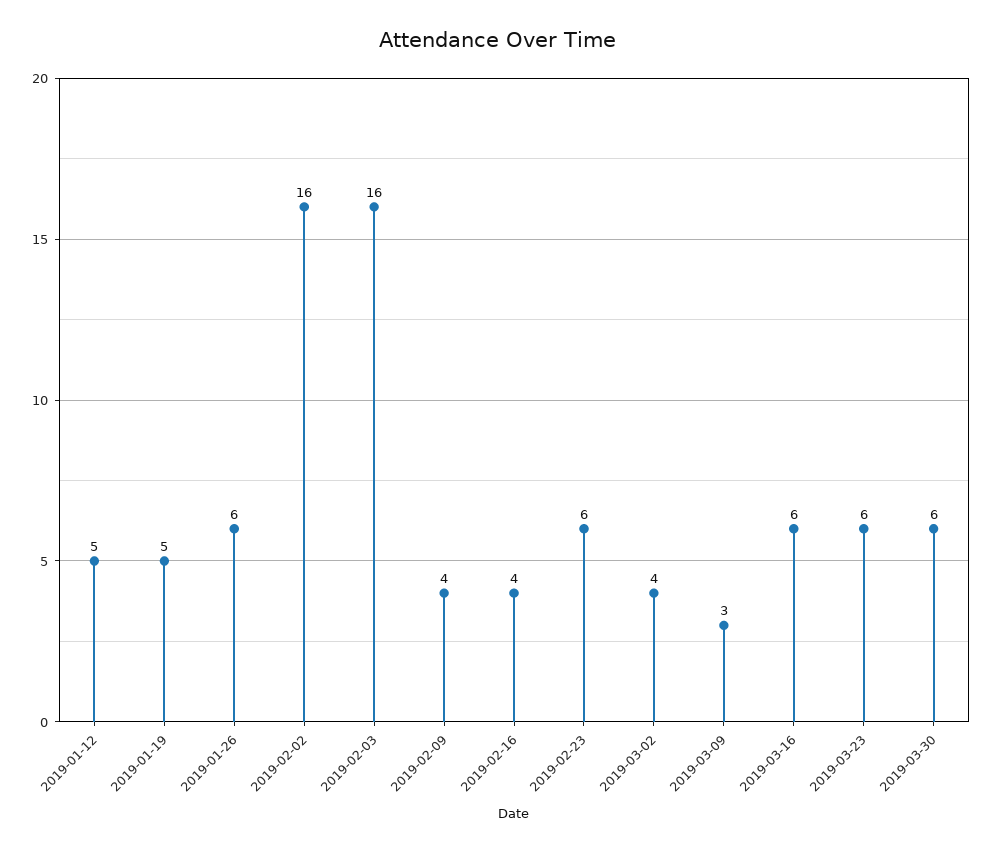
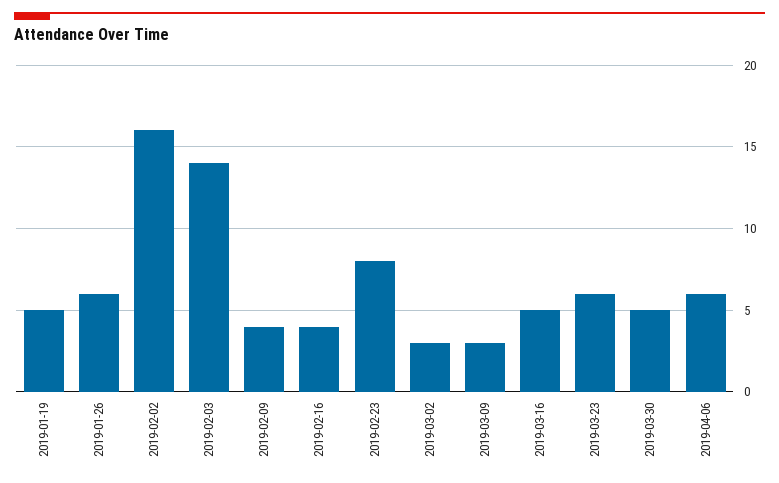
2019-01-12: 5 -> none
2019-02-03: 16 -> 14
2019-02-23: 6 -> 8
2019-03-02: 4 -> 3
2019-03-16: 6 -> 5
2019-03-30: 6 -> 5
2019-04-06: none -> 6

